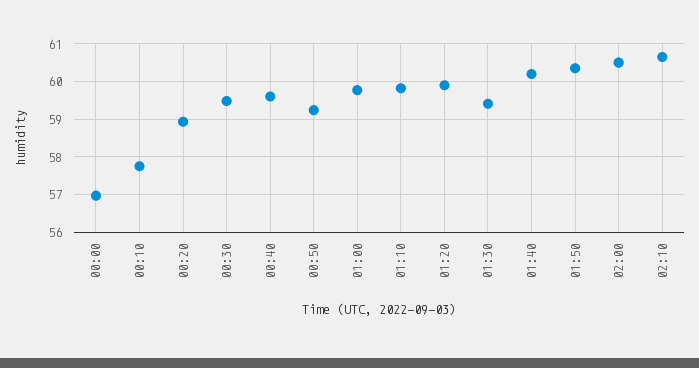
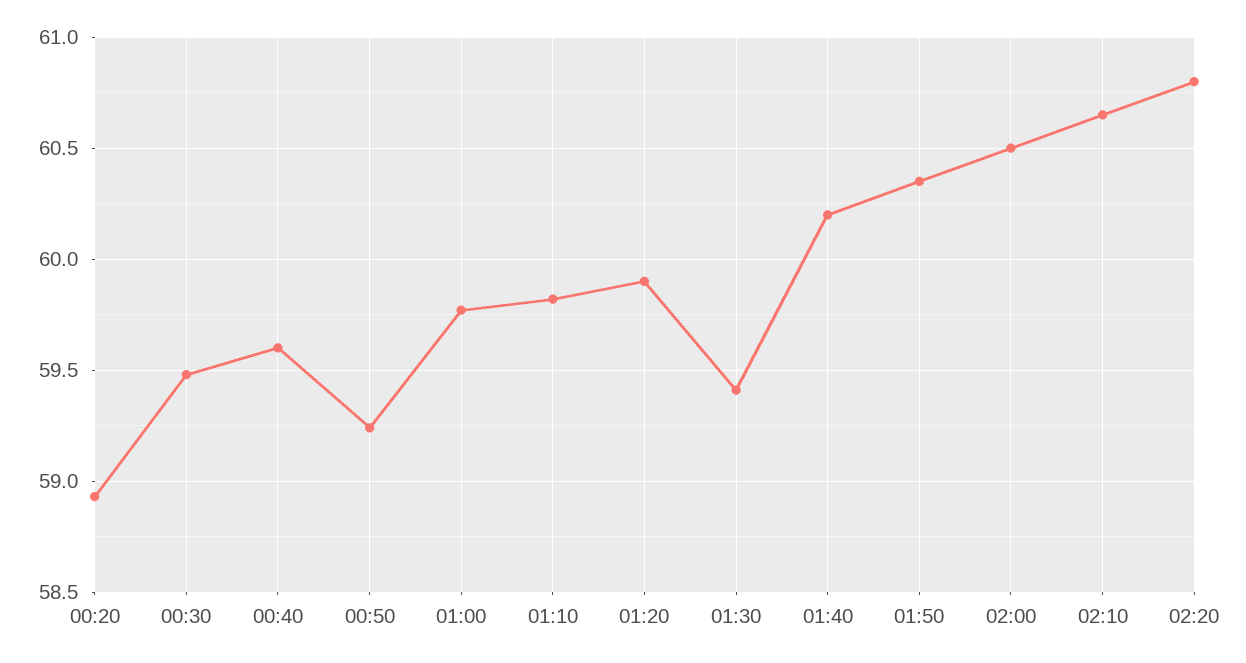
00:00: 57 -> none
00:10: 57.8 -> none
02:20: none -> 60.8

